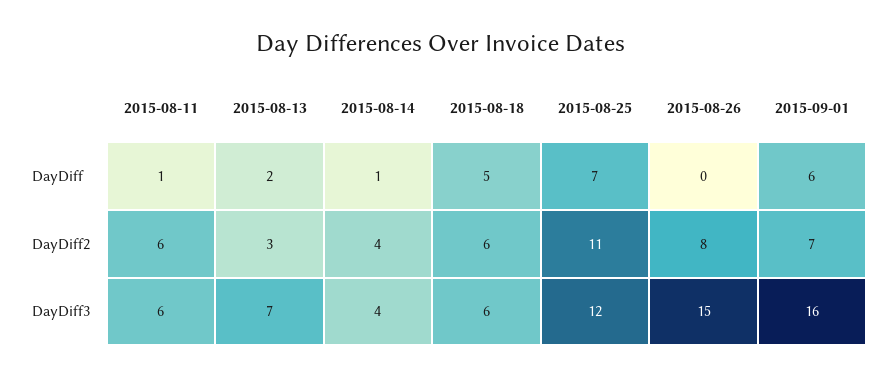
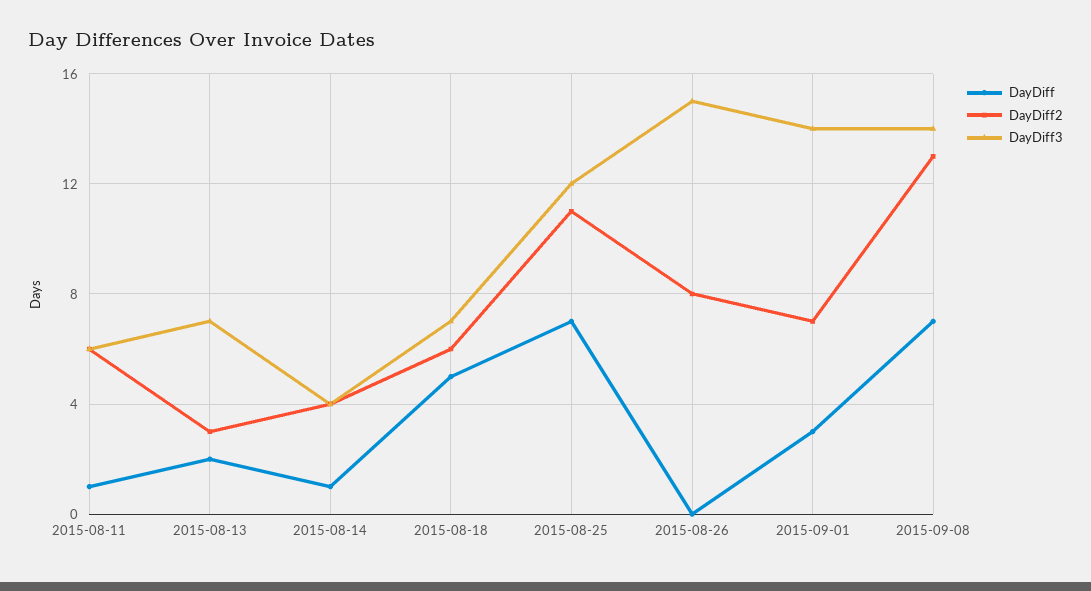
DayDiff, 2015-09-01: 6 -> 3
DayDiff3, 2015-08-18: 6 -> 7
DayDiff3, 2015-09-01: 16 -> 14
DayDiff, 2015-09-08: none -> 7
DayDiff2, 2015-09-08: none -> 13
DayDiff3, 2015-09-08: none -> 14

